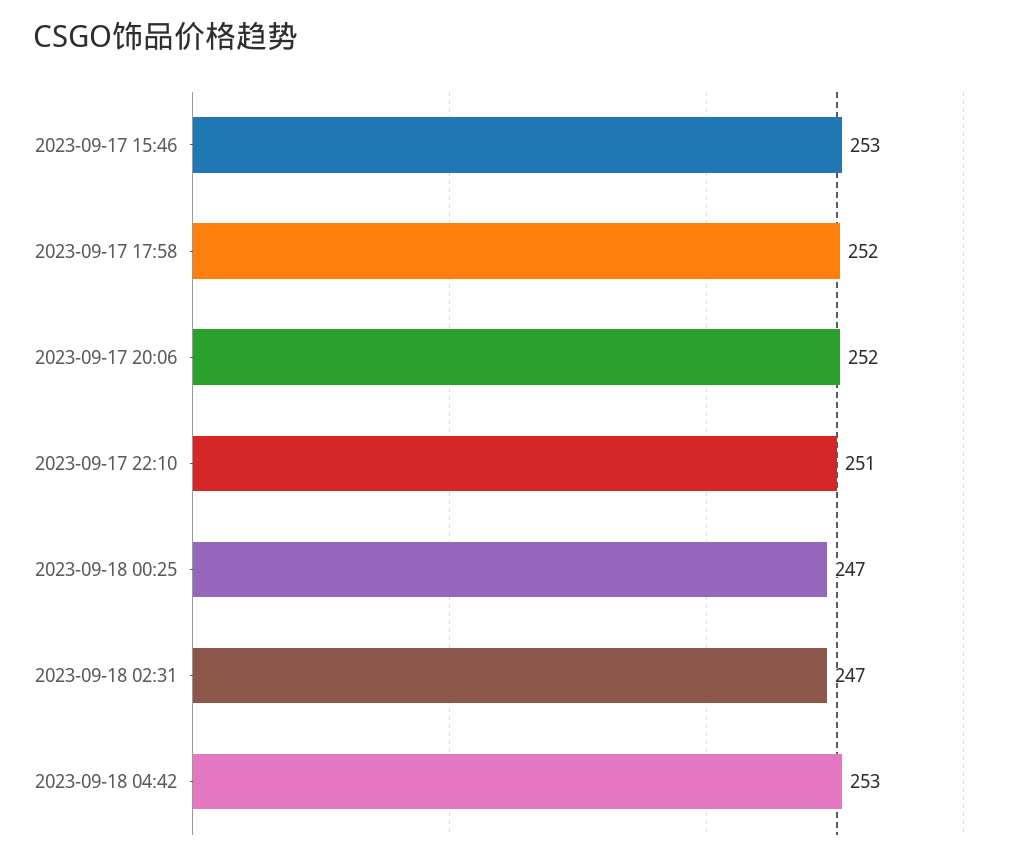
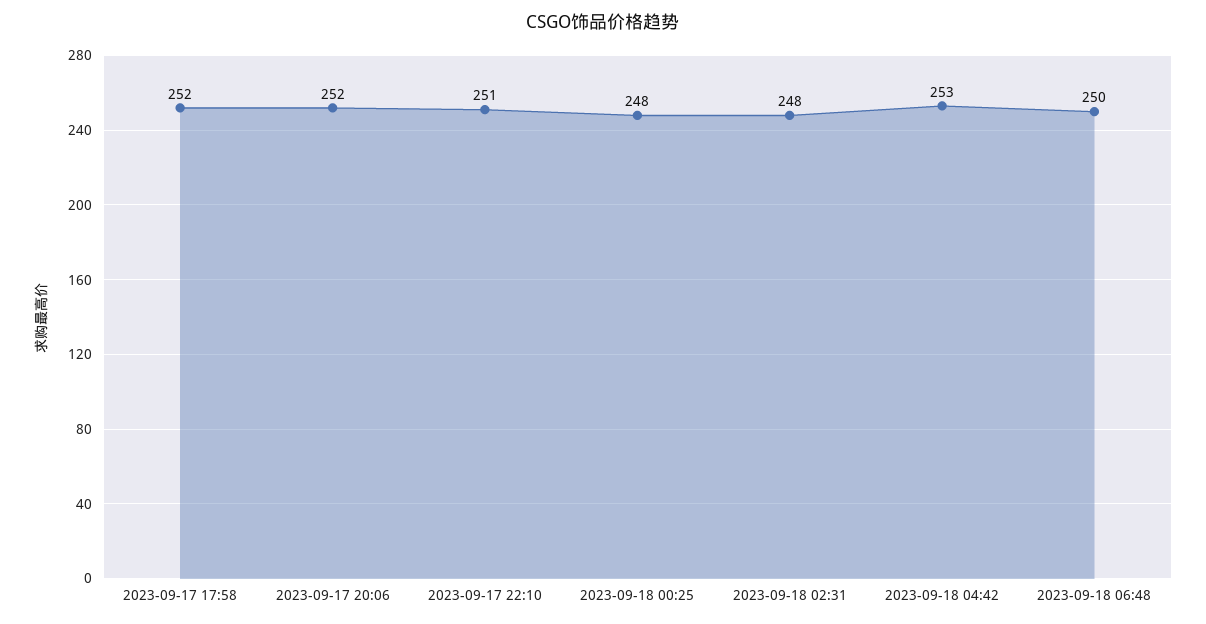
2023-09-17 15:46: 253 -> none
2023-09-18 00:25: 247 -> 248
2023-09-18 02:31: 247 -> 248
2023-09-18 06:48: none -> 250

